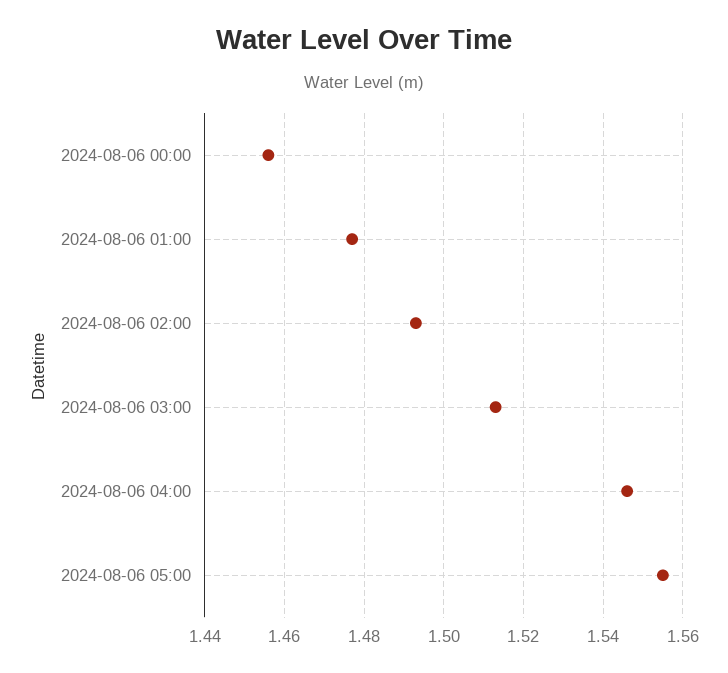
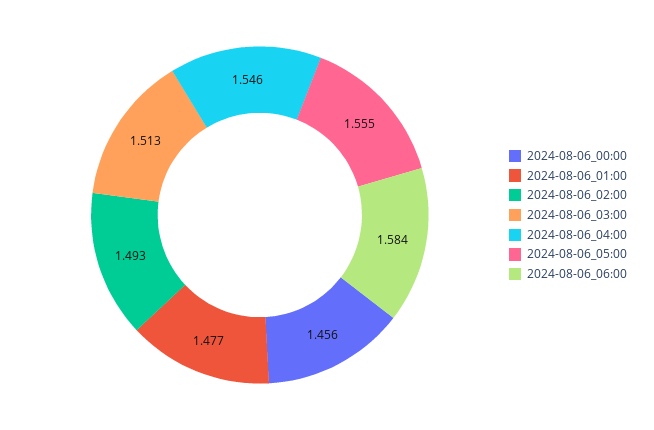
2024-08-06_06:00: none -> 1.584

